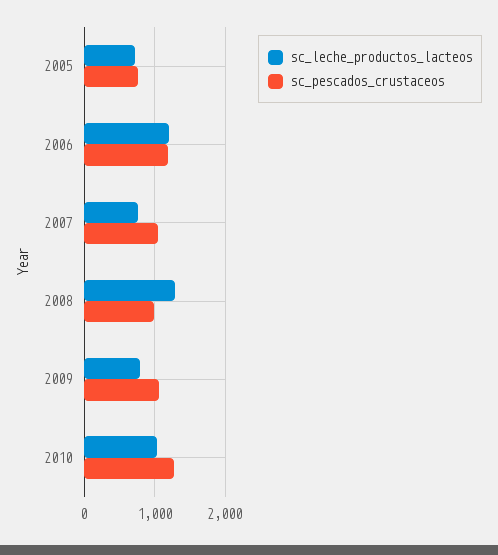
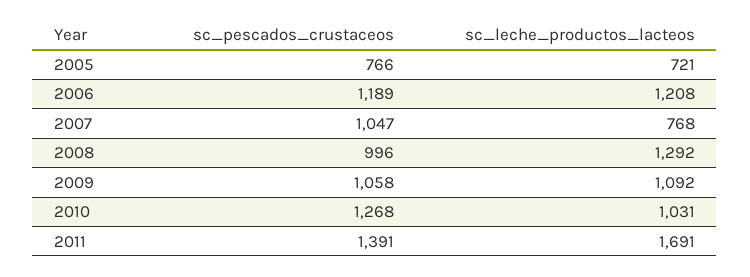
sc_leche_productos_lacteos, 2009: 800 -> 1092
sc_pescados_crustaceos, 2011: none -> 1391
sc_leche_productos_lacteos, 2011: none -> 1691

